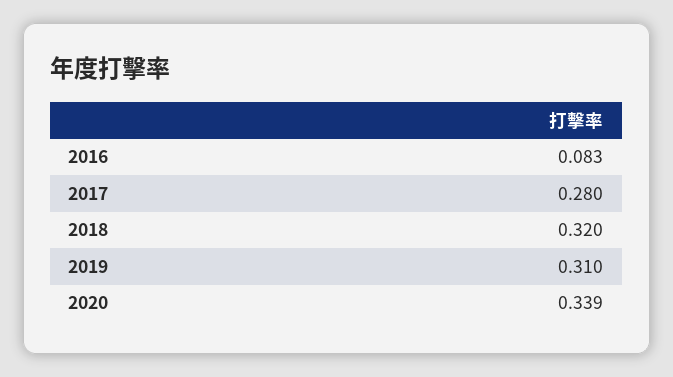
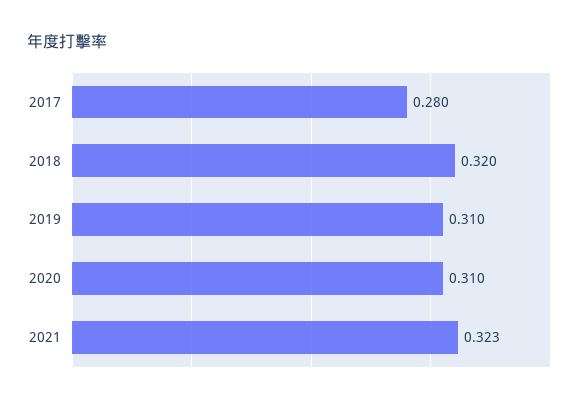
2016: 0.083 -> none
2020: 0.339 -> 0.31
2021: none -> 0.323

